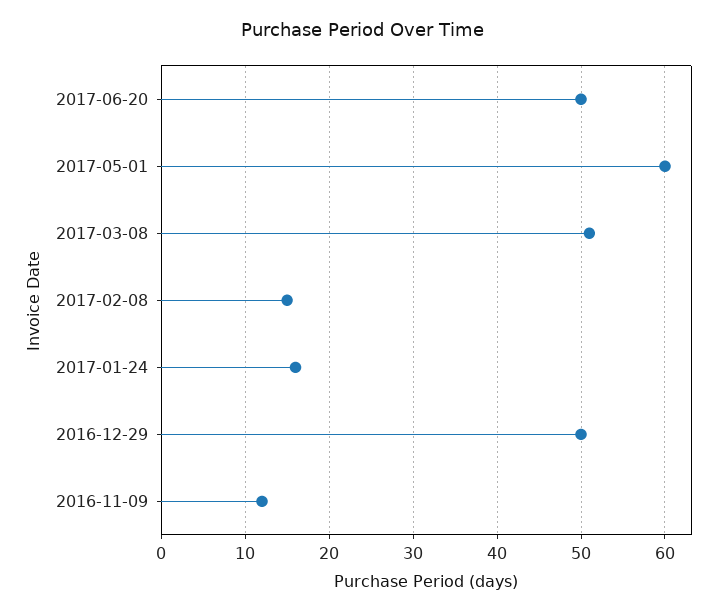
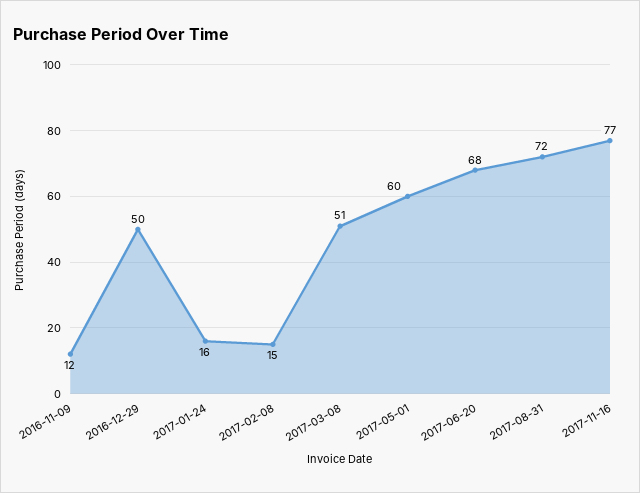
2017-06-20: 50 -> 68
2017-08-31: none -> 72
2017-11-16: none -> 77

